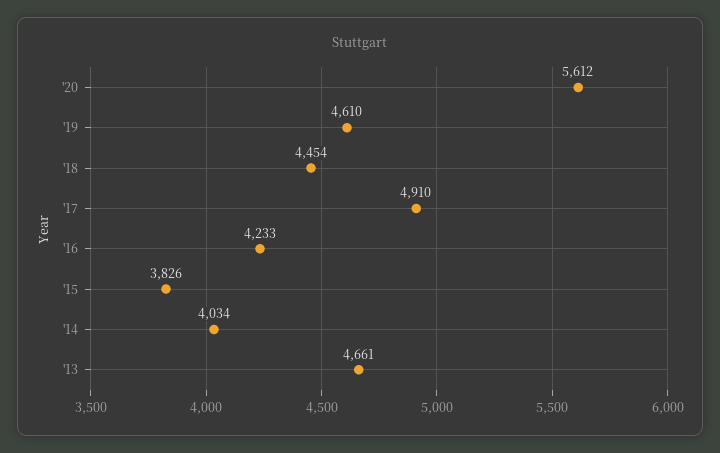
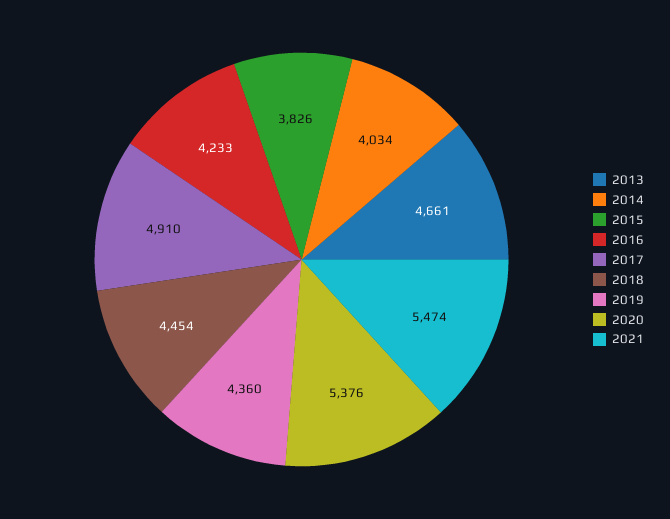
'20: 5612 -> 5376
'19: 4610 -> 4360
2021: none -> 5474

